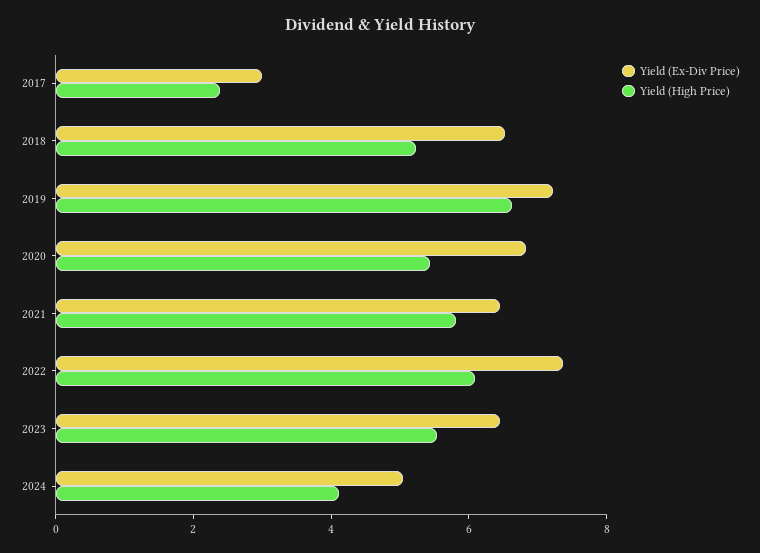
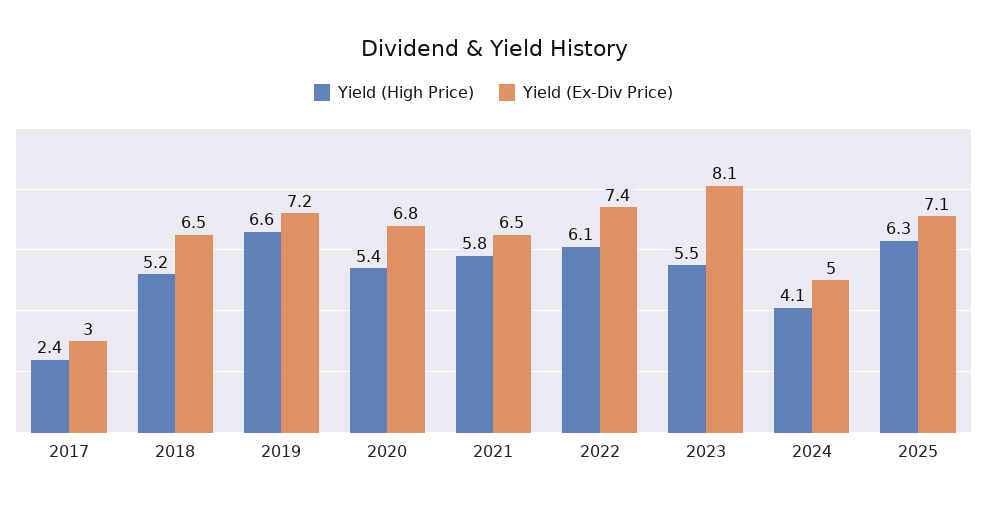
Yield (Ex-Div Price), 2023: 6.5 -> 8.1
Yield (High Price), 2025: none -> 6.3
Yield (Ex-Div Price), 2025: none -> 7.1

